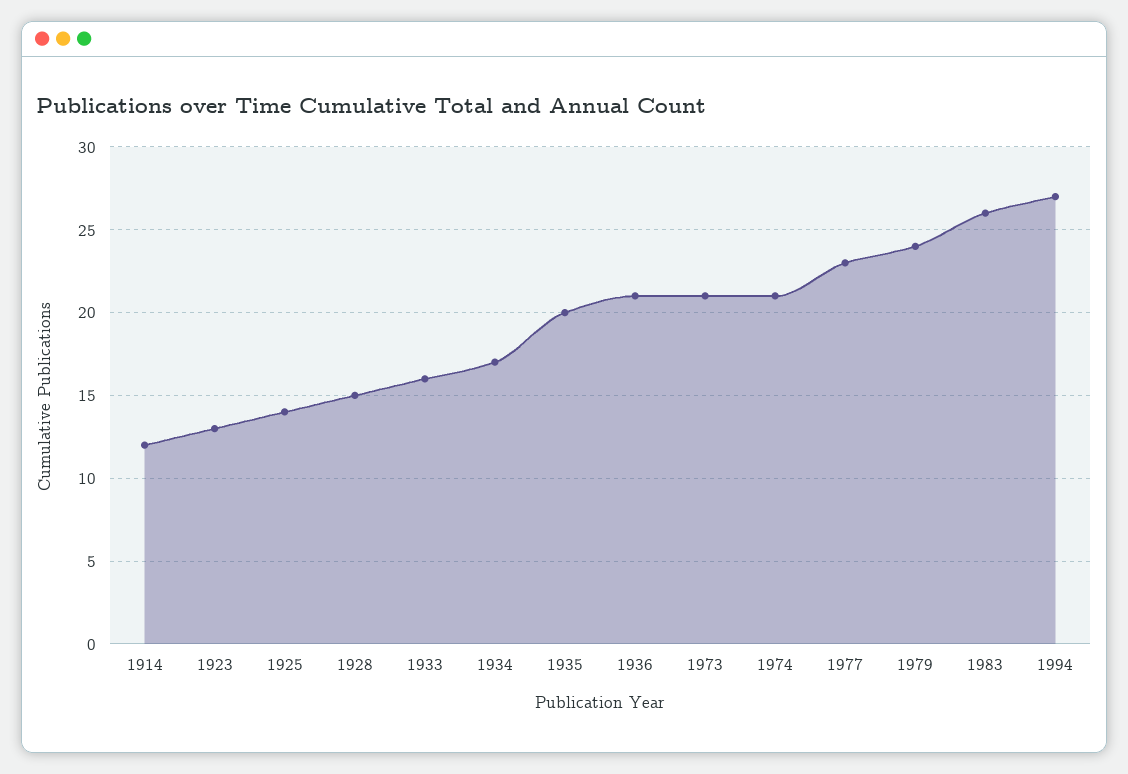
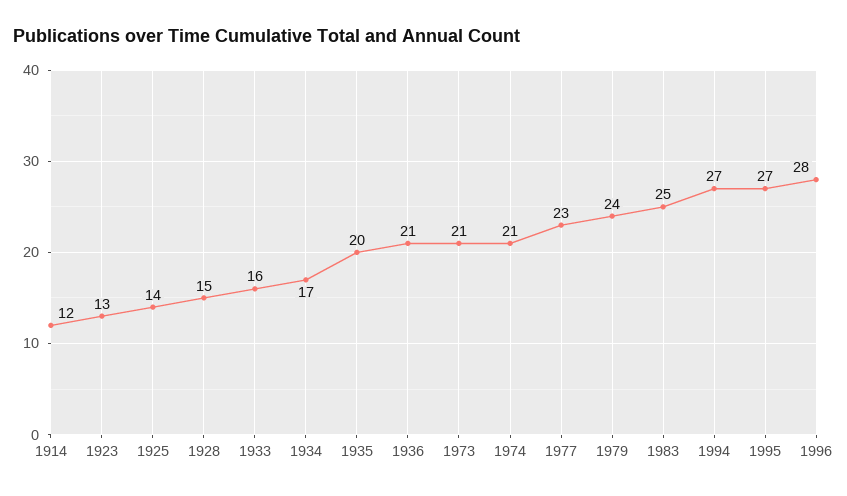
1983: 26 -> 25
1995: none -> 27
1996: none -> 28

